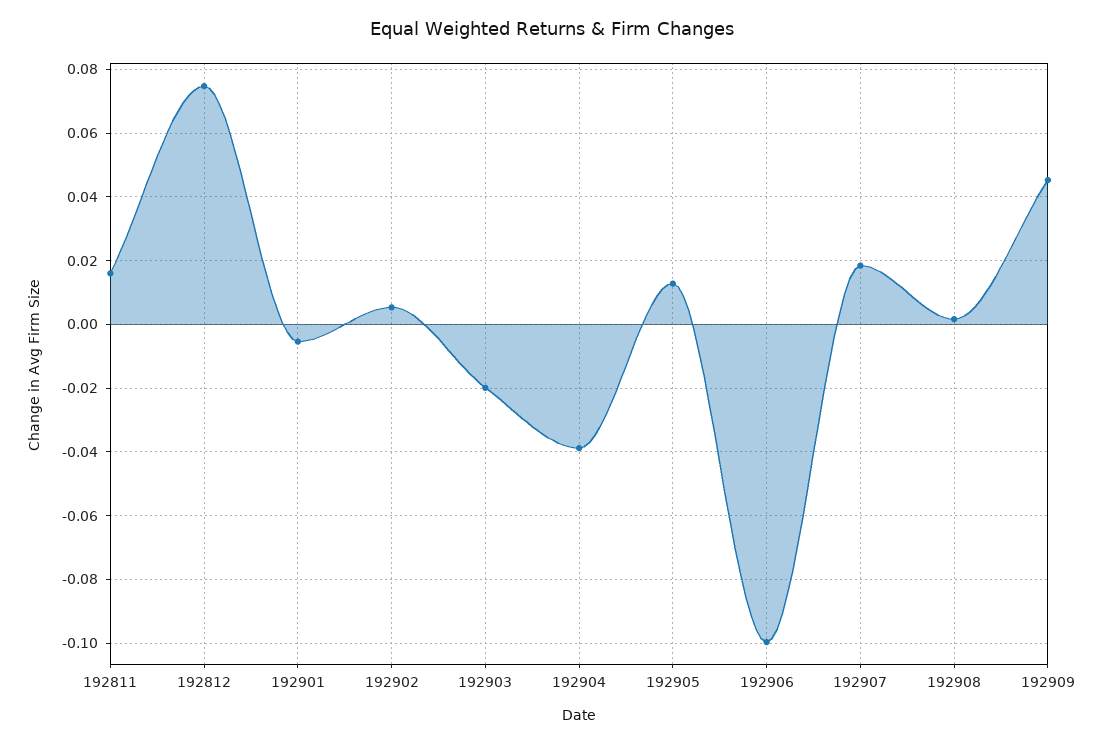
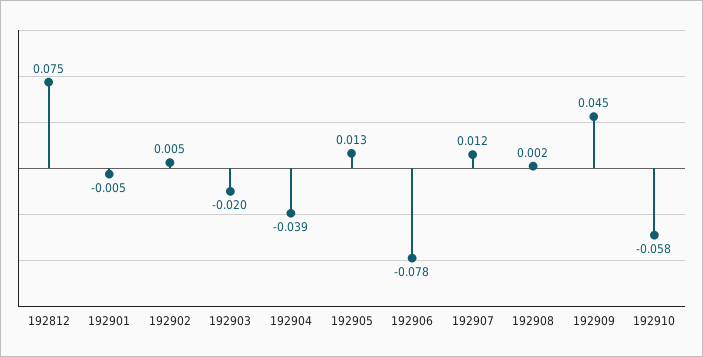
192811: 0.016 -> none
192906: -0.1 -> -0.078
192907: 0.018 -> 0.012
192910: none -> -0.058

